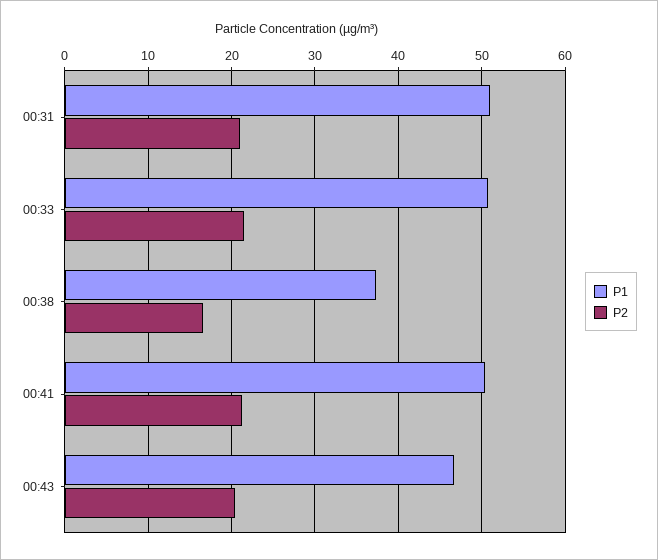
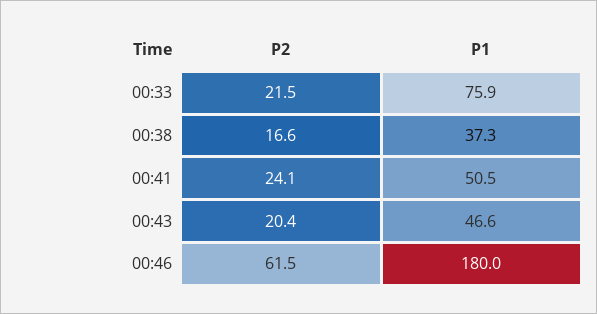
P1, 00:31: 51 -> none
P2, 00:31: 21 -> none
P1, 00:33: 51 -> 75.9
P2, 00:41: 21 -> 24.1
P2, 00:46: none -> 61.5
P1, 00:46: none -> 180

